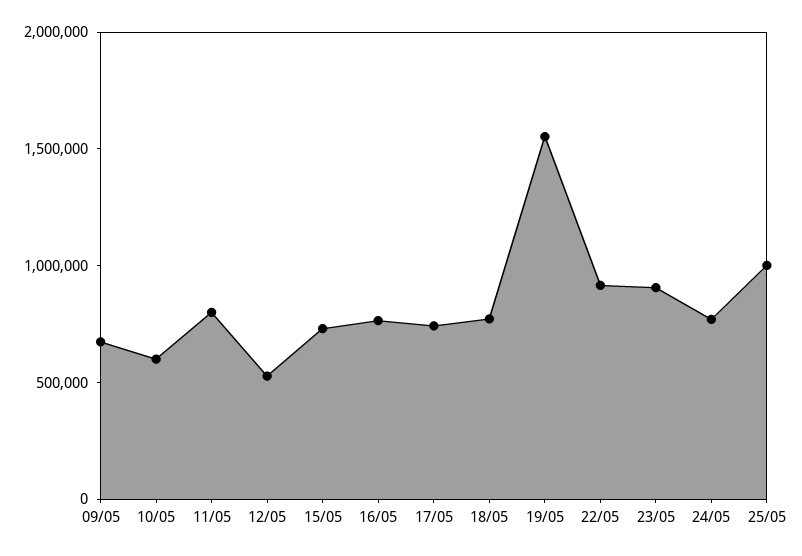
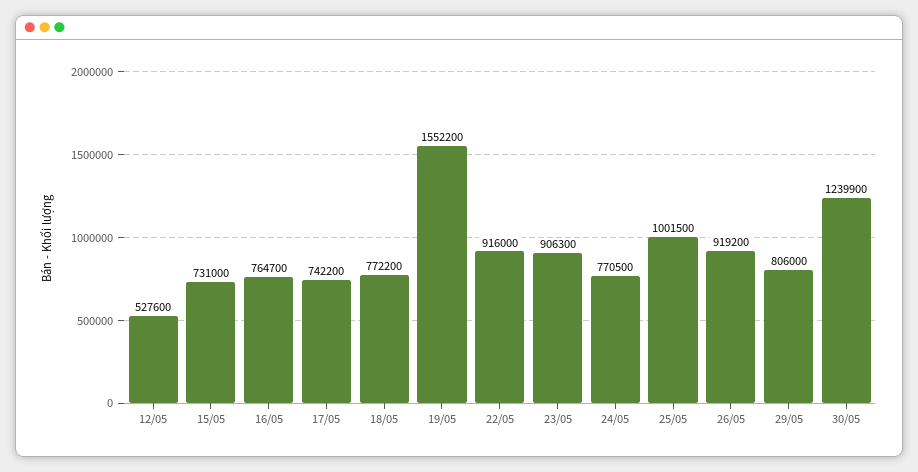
09/05: 700000 -> none
10/05: 600000 -> none
11/05: 800000 -> none
26/05: none -> 919200
29/05: none -> 806000
30/05: none -> 1239900

